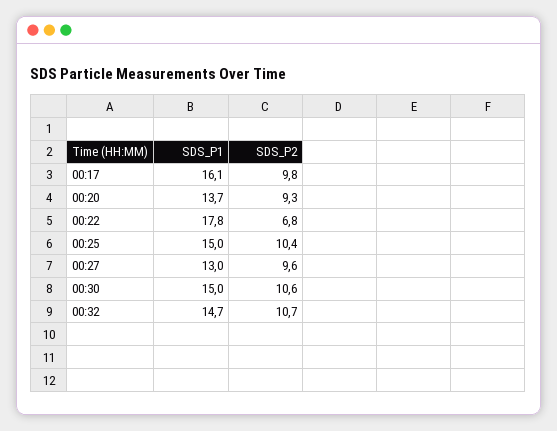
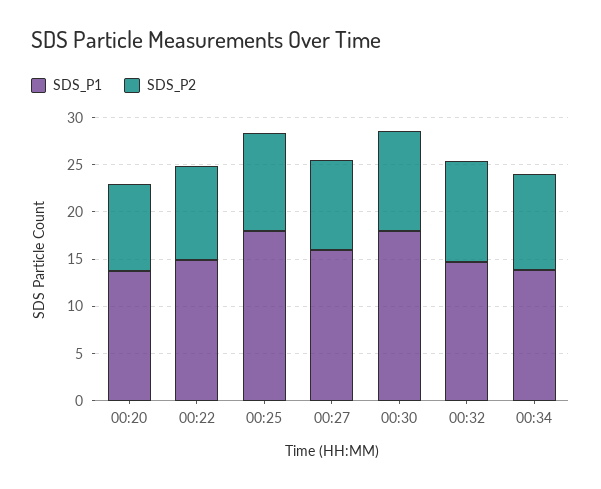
SDS_P1, 00:17: 16.1 -> none
SDS_P2, 00:17: 9.8 -> none
SDS_P1, 00:22: 17.8 -> 15
SDS_P2, 00:22: 6.8 -> 10
SDS_P1, 00:25: 15 -> 18
SDS_P1, 00:27: 13 -> 16
SDS_P1, 00:30: 15 -> 18
SDS_P1, 00:34: none -> 14
SDS_P2, 00:34: none -> 10

